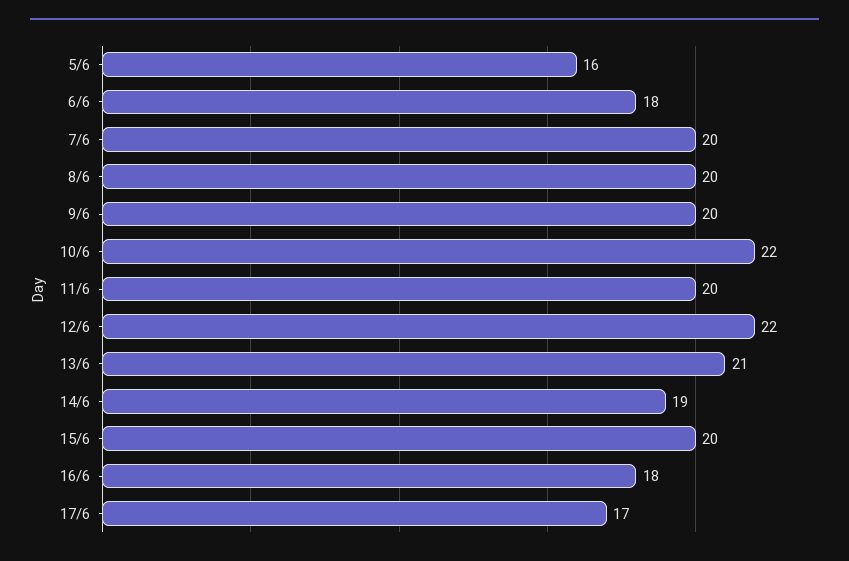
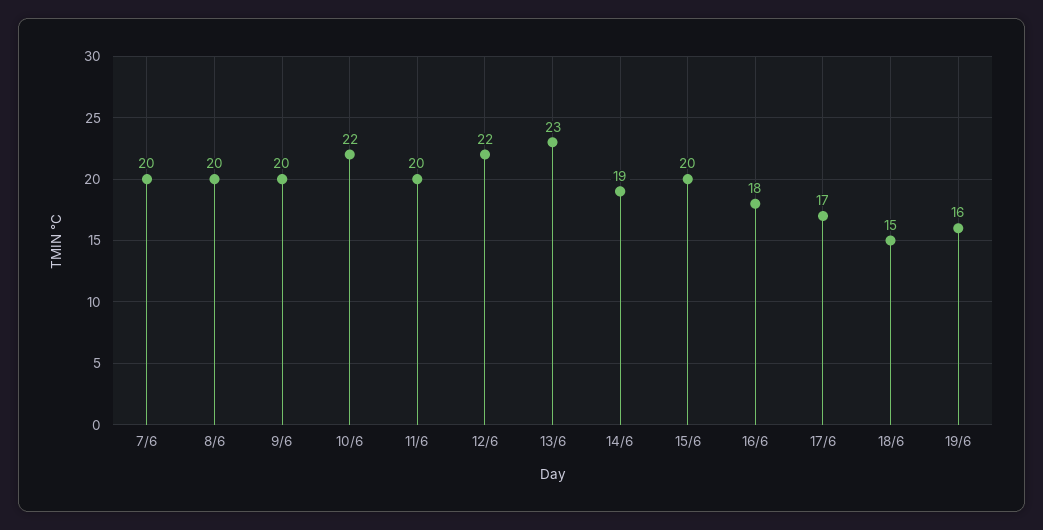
5/6: 16 -> none
6/6: 18 -> none
13/6: 21 -> 23
18/6: none -> 15
19/6: none -> 16

